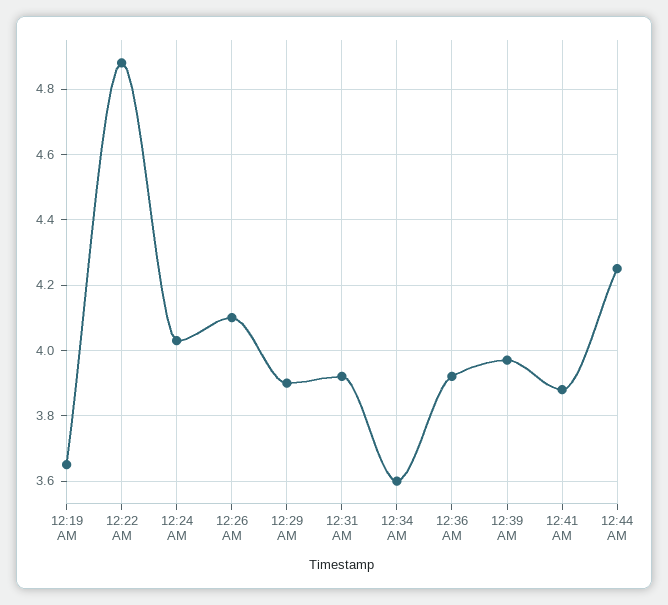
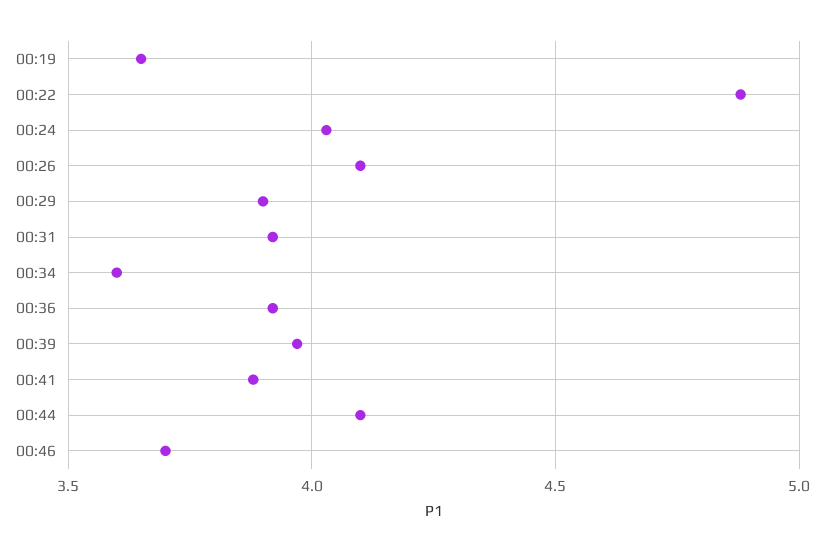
12:44 AM: 4.25 -> 4.1
00:46: none -> 3.7

